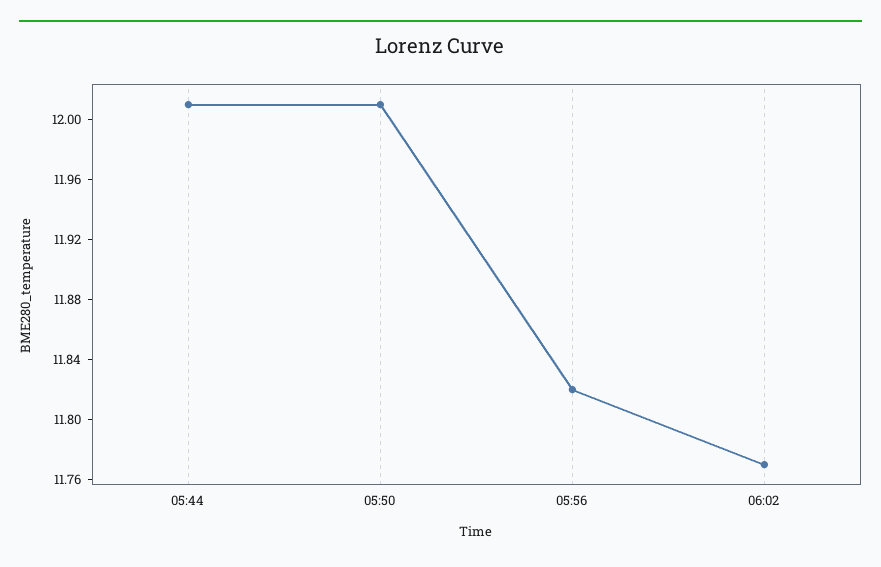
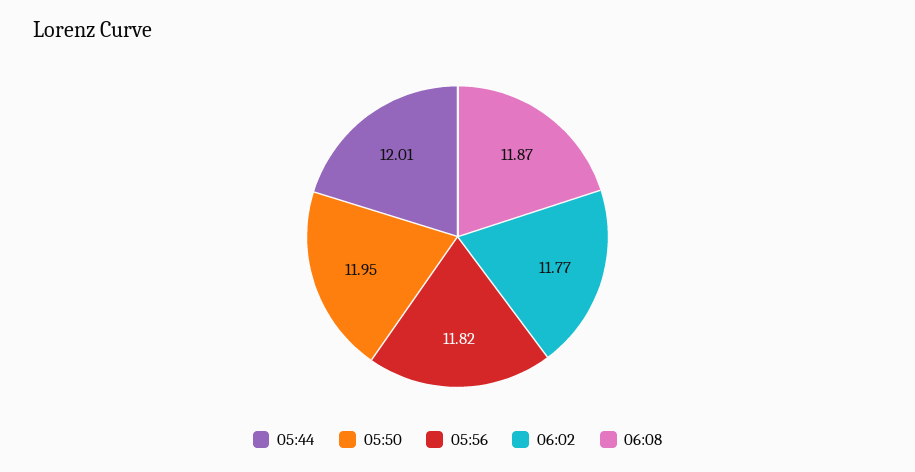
05:50: 12.01 -> 11.95
06:08: none -> 11.87

